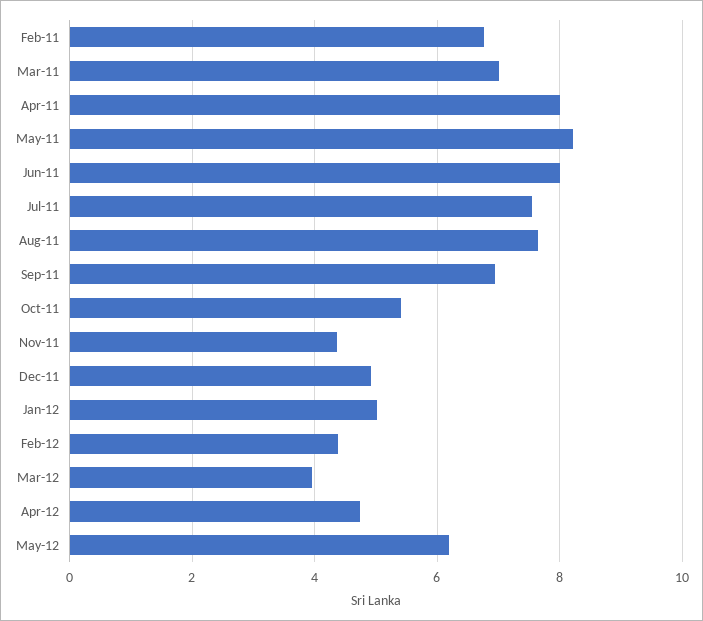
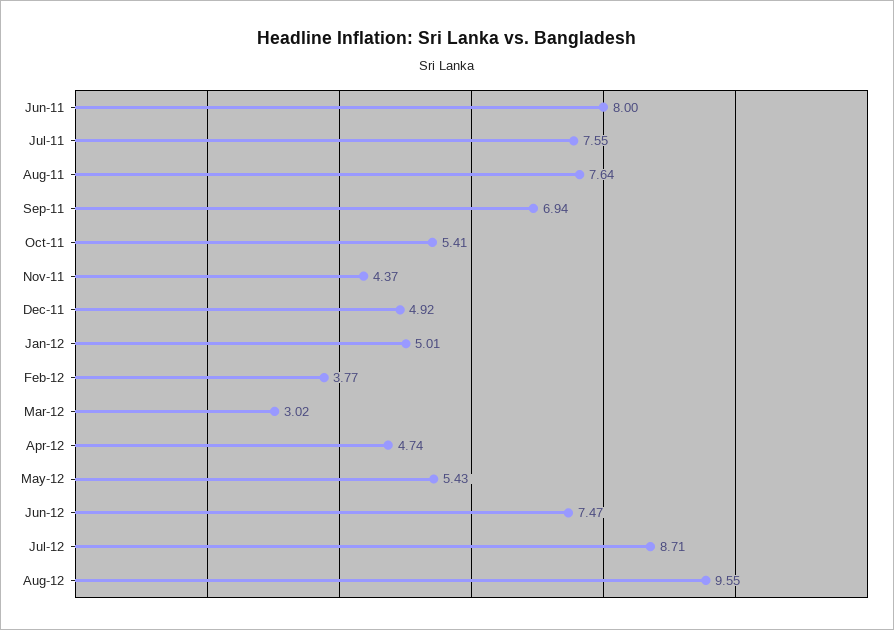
Feb-11: 6.8 -> none
Mar-11: 7 -> none
Apr-11: 8 -> none
May-11: 8.2 -> none
Feb-12: 4.4 -> 3.77
Mar-12: 4 -> 3.02
May-12: 6.2 -> 5.43
Jun-12: none -> 7.47
Jul-12: none -> 8.71
Aug-12: none -> 9.55

